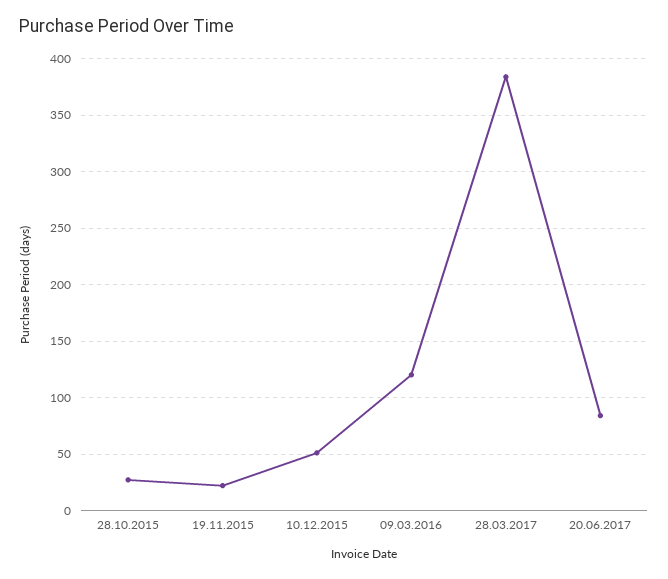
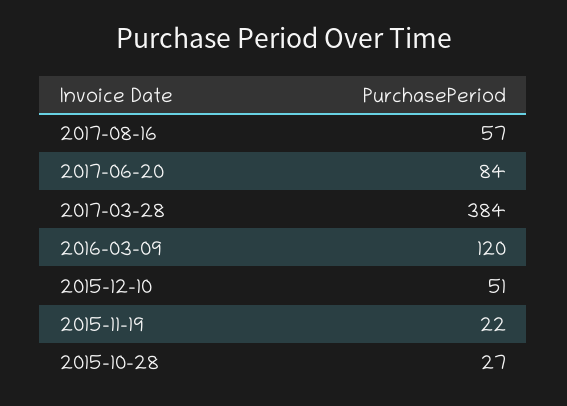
2017-08-16: none -> 57

